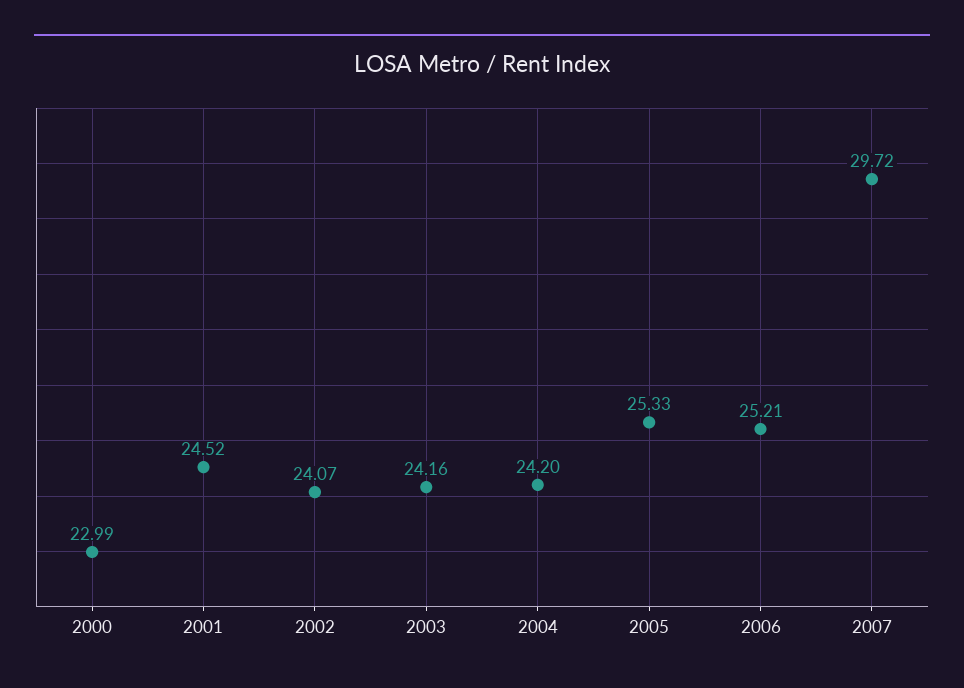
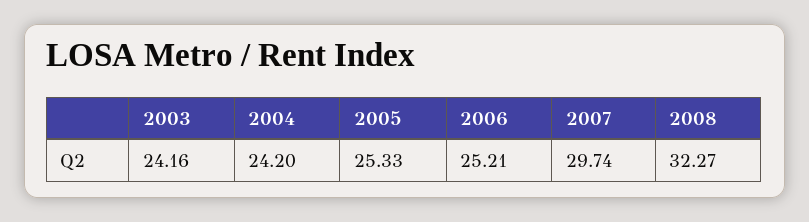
2000: 22.99 -> none
2001: 24.52 -> none
2002: 24.07 -> none
2007: 29.72 -> 29.74
2008: none -> 32.27

